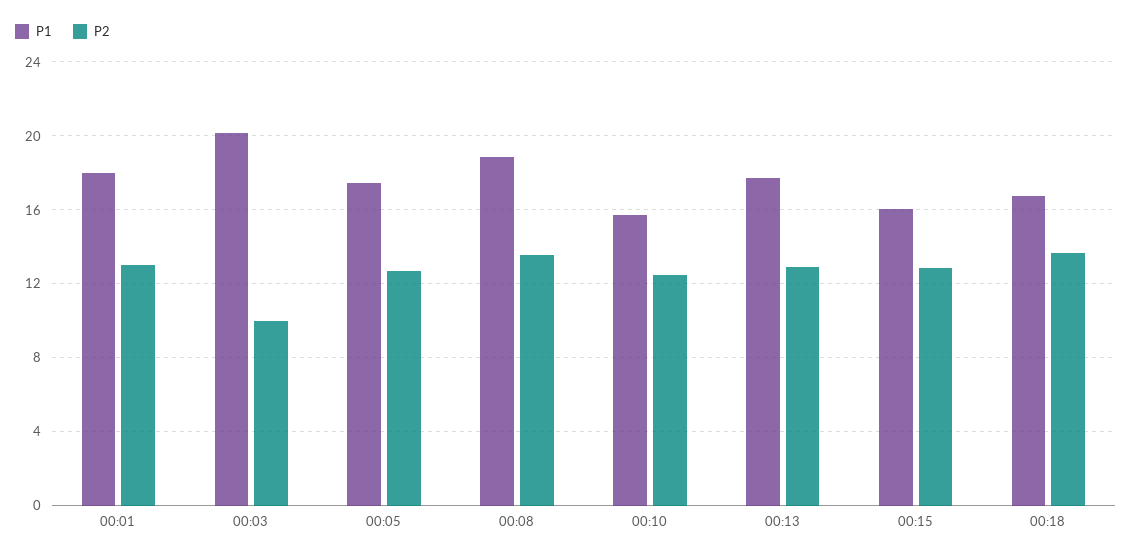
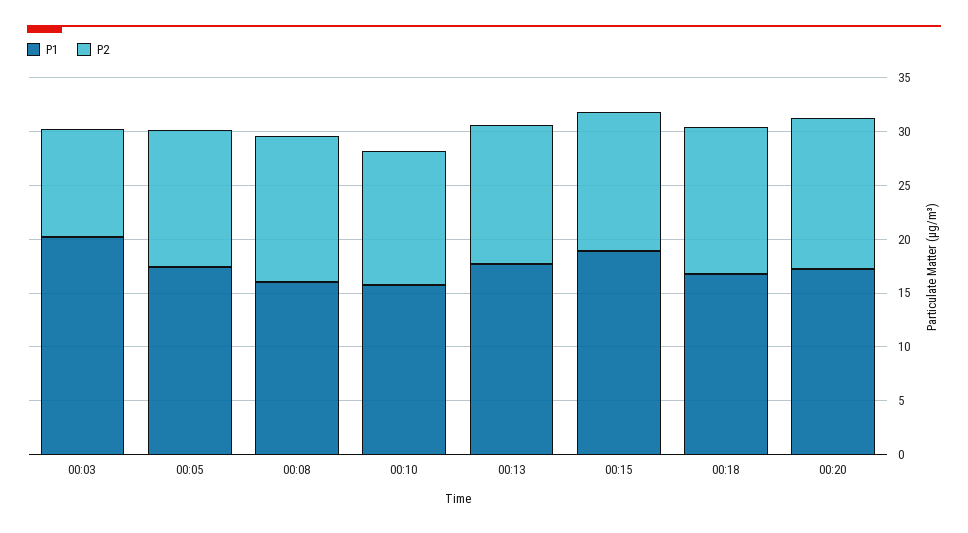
P1, 00:01: 18 -> none
P2, 00:01: 13 -> none
P1, 00:08: 19 -> 16
P1, 00:15: 16 -> 19
P1, 00:20: none -> 17
P2, 00:20: none -> 14

